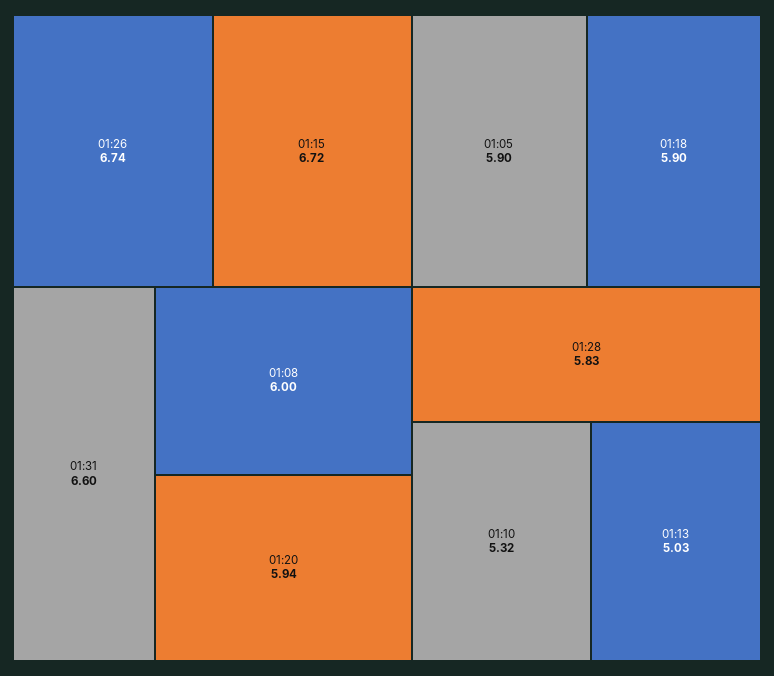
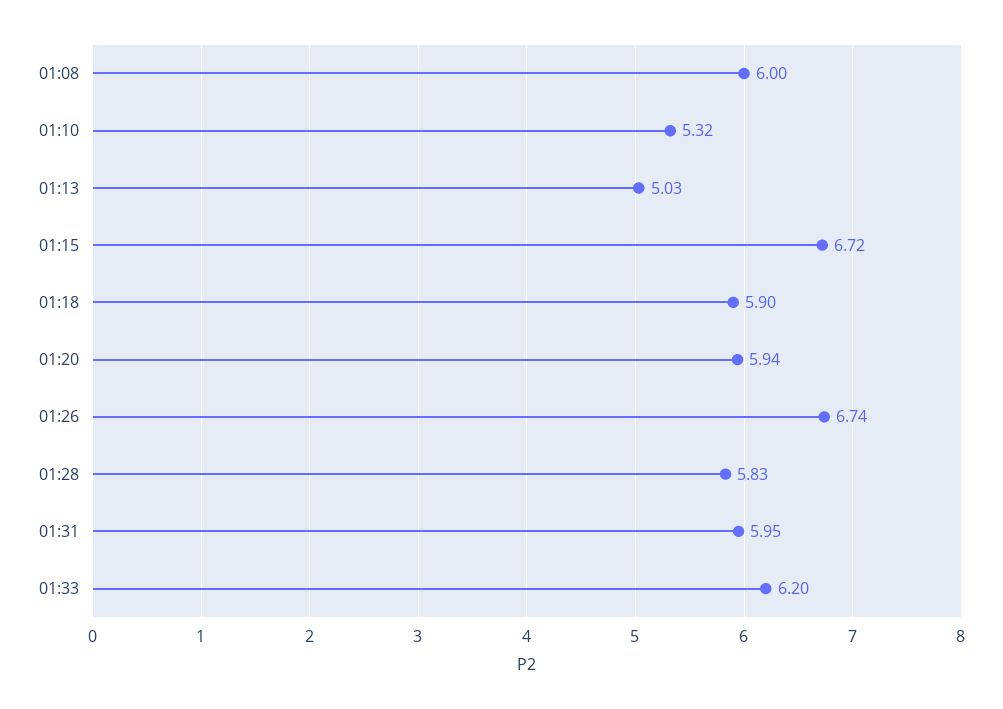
01:31: 6.6 -> 5.95
01:05: 5.9 -> none
01:33: none -> 6.2

